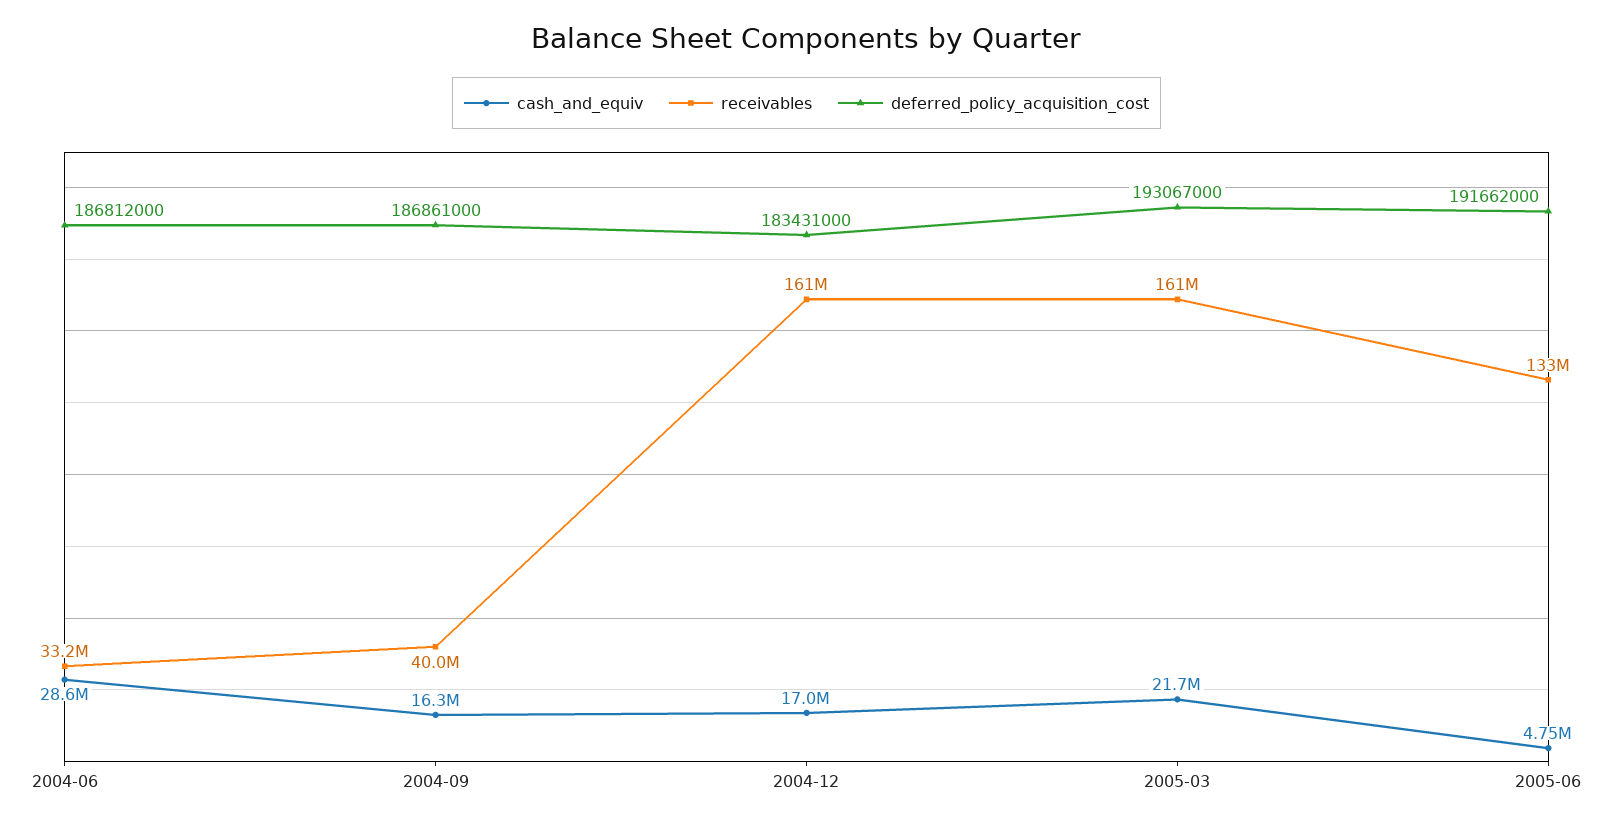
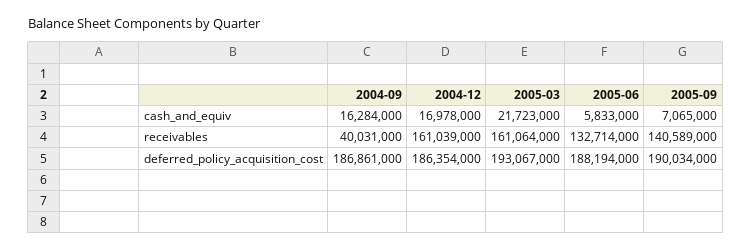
cash_and_equiv, 2004-06: 28600000 -> none
receivables, 2004-06: 33200000 -> none
deferred_policy_acquisition_cost, 2004-06: 186812000 -> none
deferred_policy_acquisition_cost, 2004-12: 183431000 -> 186354000
cash_and_equiv, 2005-06: 4750000 -> 5833000
deferred_policy_acquisition_cost, 2005-06: 191662000 -> 188194000
cash_and_equiv, 2005-09: none -> 7065000
receivables, 2005-09: none -> 140589000
deferred_policy_acquisition_cost, 2005-09: none -> 190034000

